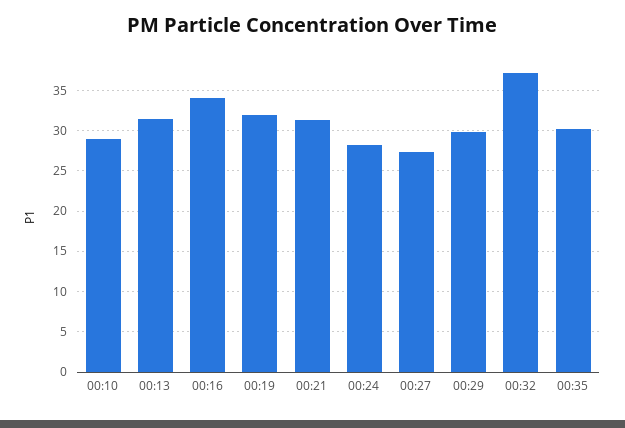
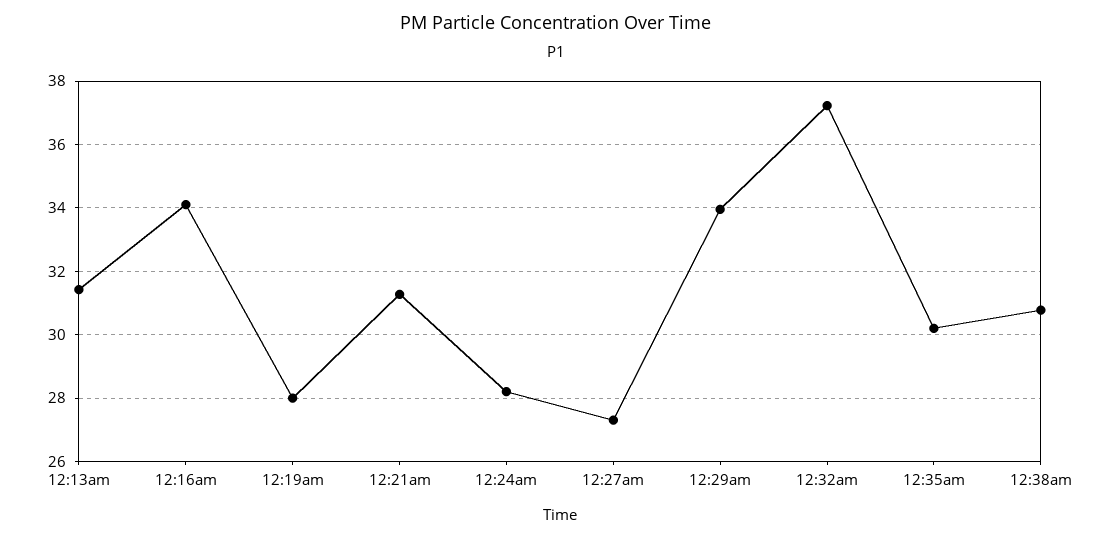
00:10: 29 -> none
00:19: 32 -> 28
00:29: 30 -> 34
12:38am: none -> 30.8

